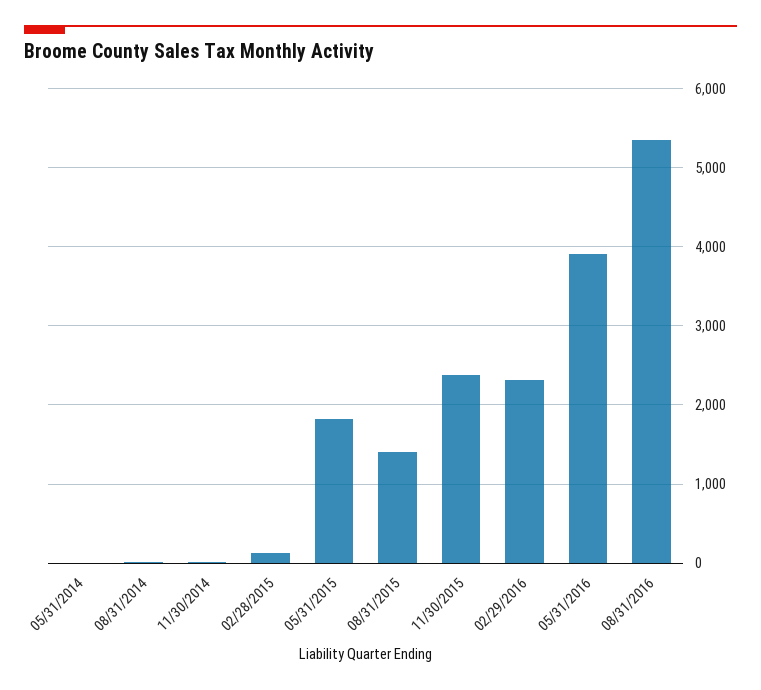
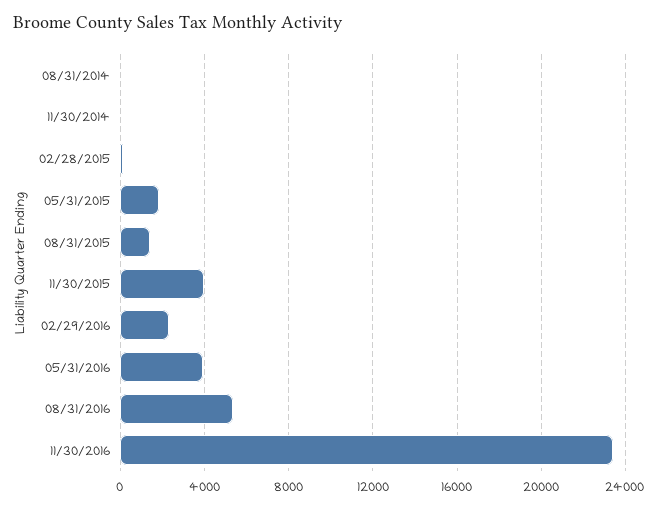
05/31/2014: 0 -> none
11/30/2015: 2400 -> 4000
11/30/2016: none -> 23500

